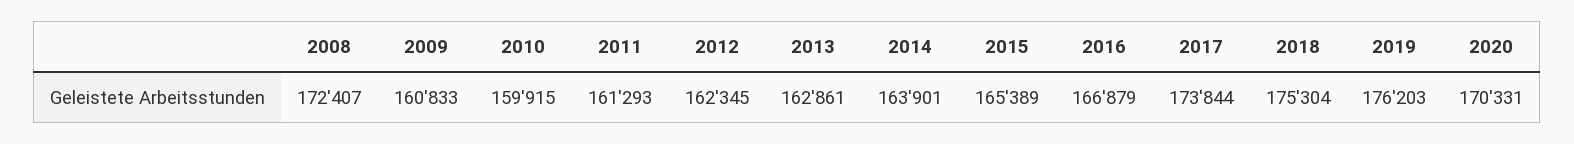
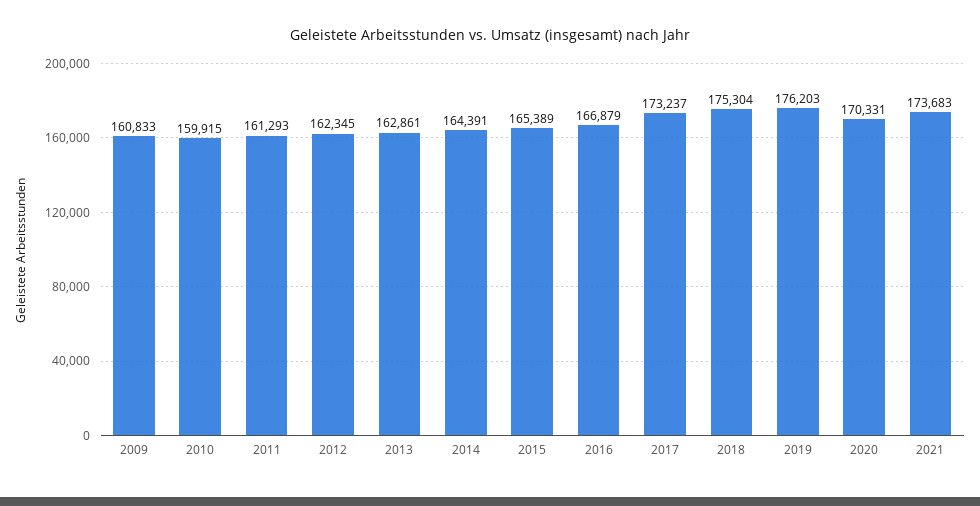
2008: 172407 -> none
2014: 163901 -> 164391
2017: 173844 -> 173237
2021: none -> 173683

